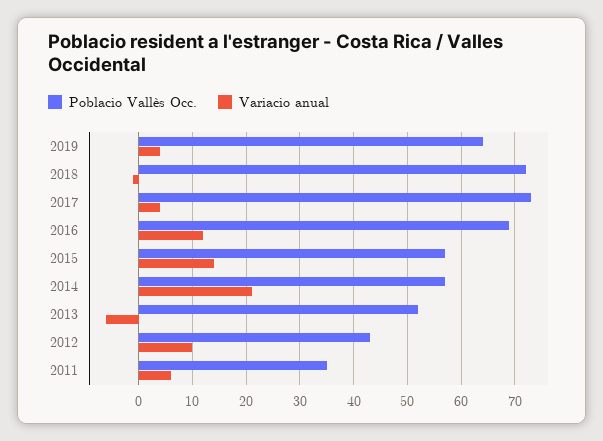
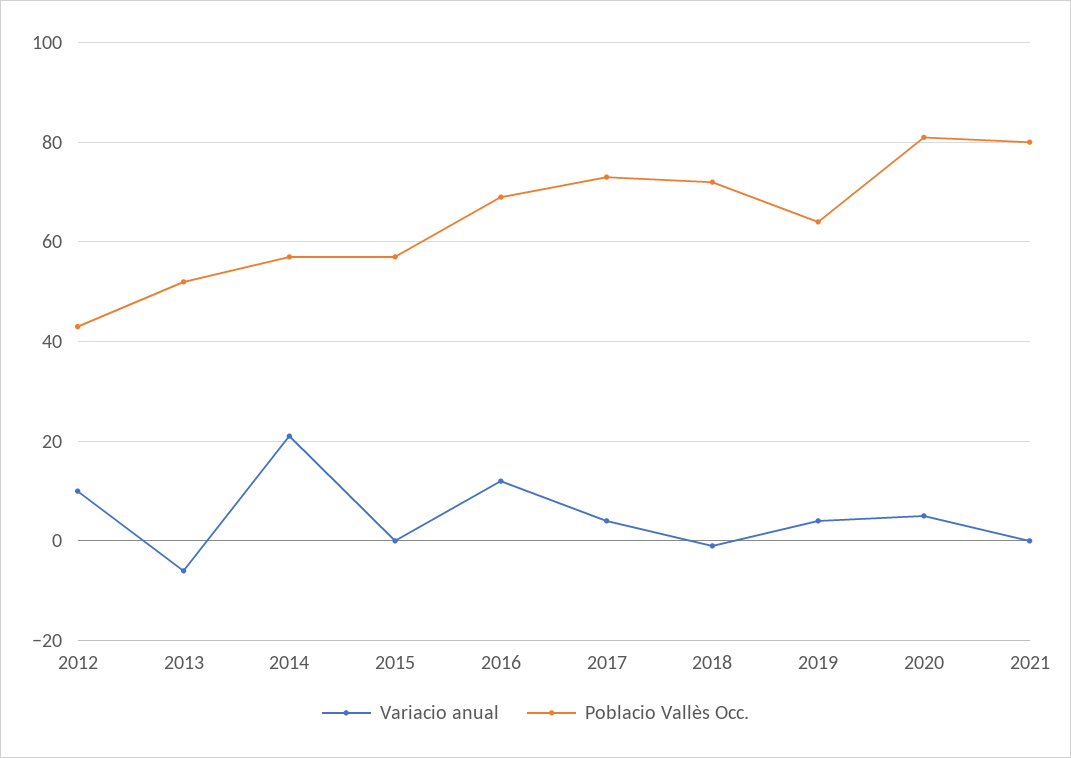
Variacio anual, 2015: 15 -> 0
Poblacio Vallès Occ., 2011: 35 -> none
Variacio anual, 2011: 5 -> none
Variacio anual, 2020: none -> 5
Poblacio Vallès Occ., 2020: none -> 80
Variacio anual, 2021: none -> 0
Poblacio Vallès Occ., 2021: none -> 80

